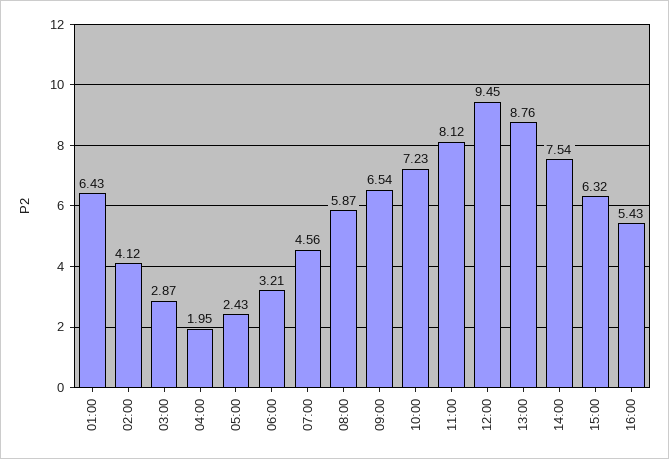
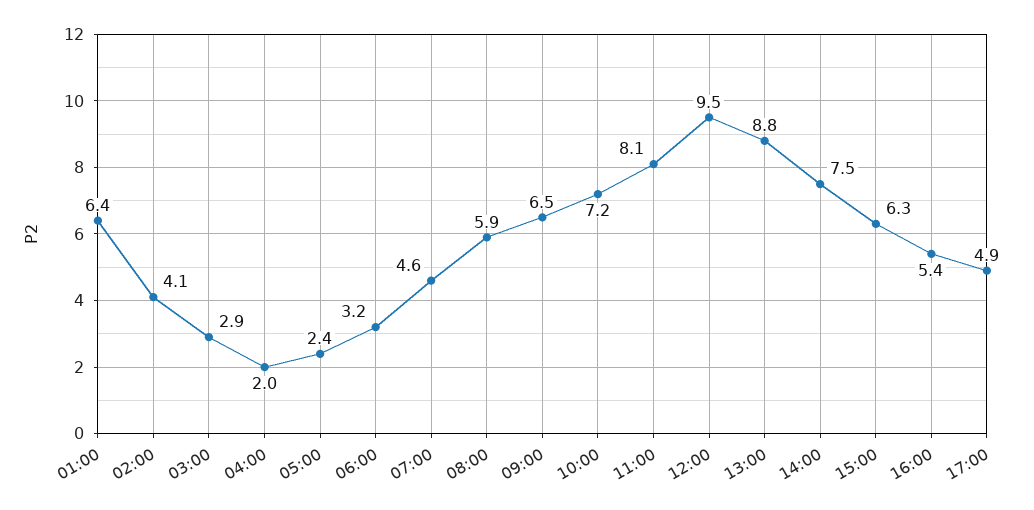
17:00: none -> 4.9

